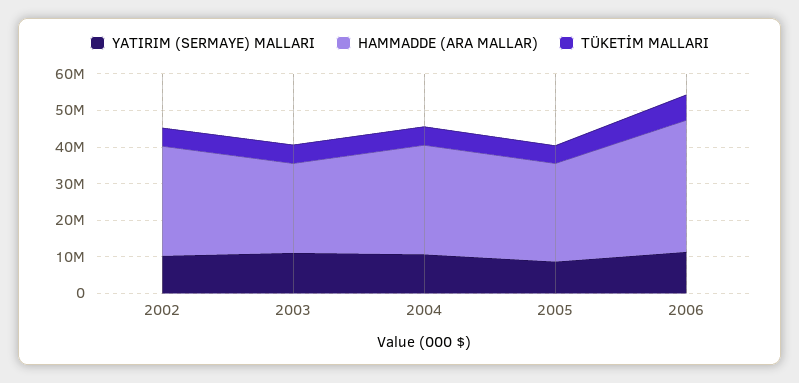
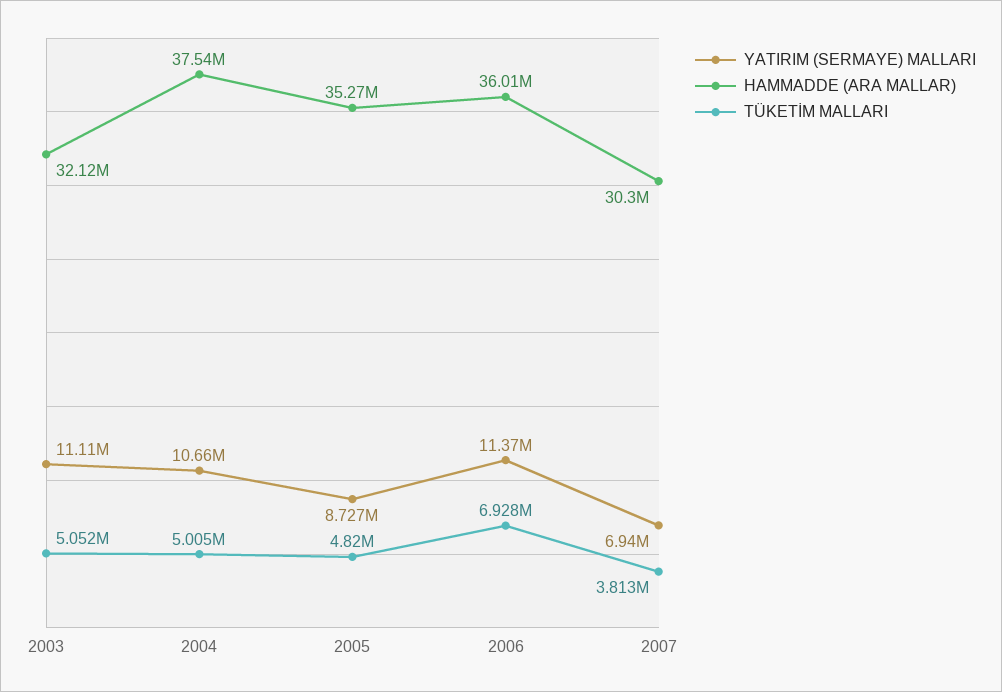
YATIRIM (SERMAYE) MALLARI, 2002: 10000000 -> none
HAMMADDE (ARA MALLAR), 2002: 30000000 -> none
TÜKETİM MALLARI, 2002: 5000000 -> none
HAMMADDE (ARA MALLAR), 2003: 25000000 -> 32120000
HAMMADDE (ARA MALLAR), 2004: 30000000 -> 37540000
HAMMADDE (ARA MALLAR), 2005: 27500000 -> 35270000
YATIRIM (SERMAYE) MALLARI, 2007: none -> 6940000
HAMMADDE (ARA MALLAR), 2007: none -> 30300000
TÜKETİM MALLARI, 2007: none -> 3813000

